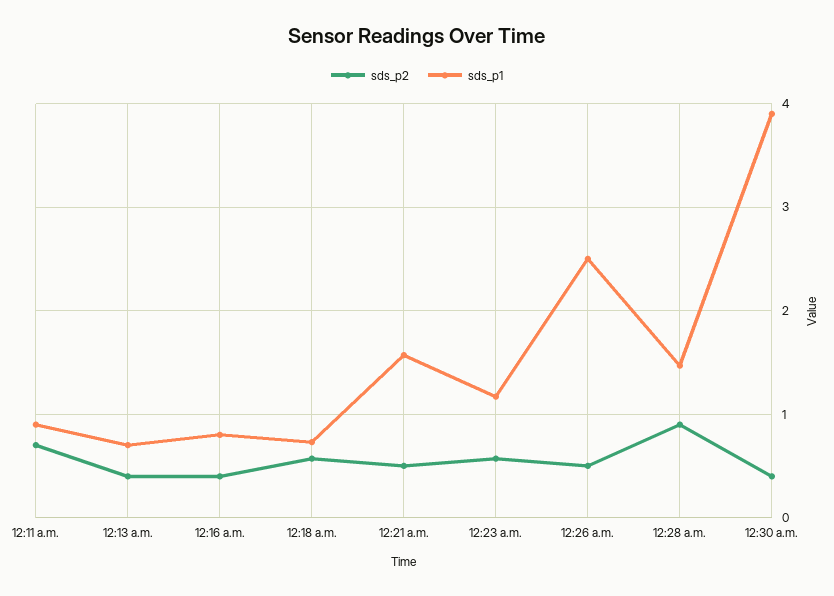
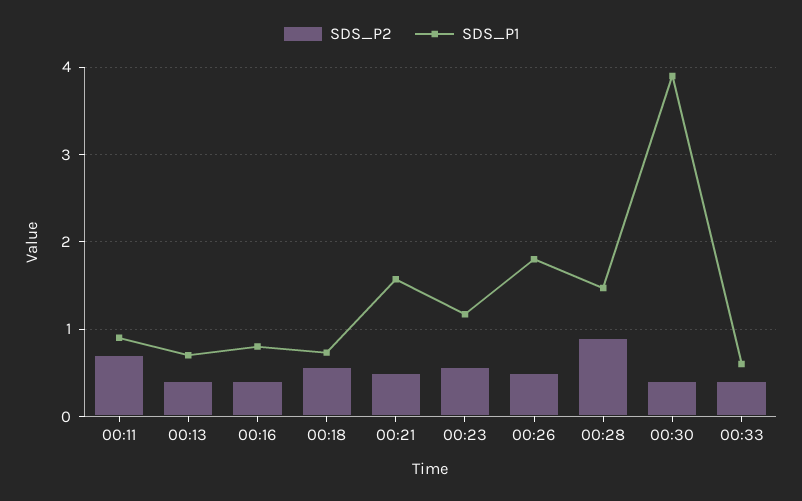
sds_p1, 12:26 a.m.: 2.5 -> 1.8
sds_p2, 00:33: none -> 0.4
sds_p1, 00:33: none -> 0.6

